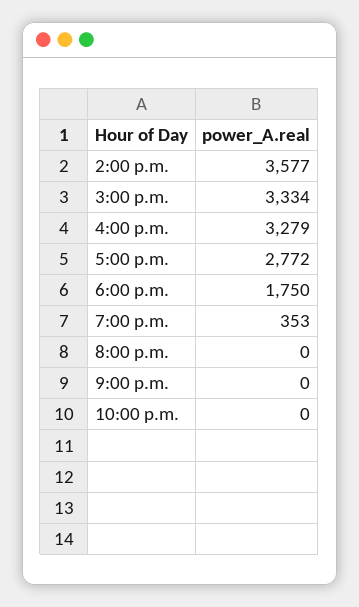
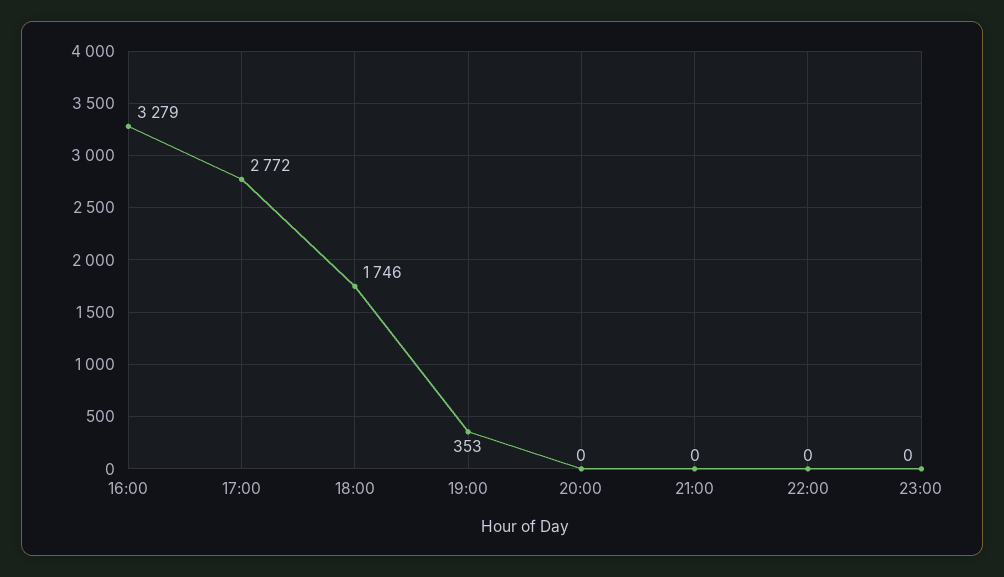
2:00 p.m.: 3577 -> none
3:00 p.m.: 3334 -> none
6:00 p.m.: 1750 -> 1746
23:00: none -> 0

